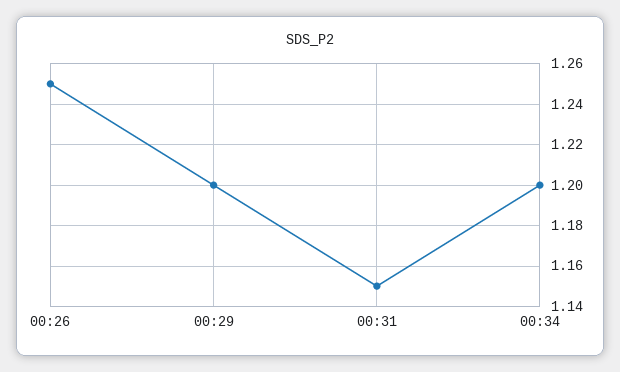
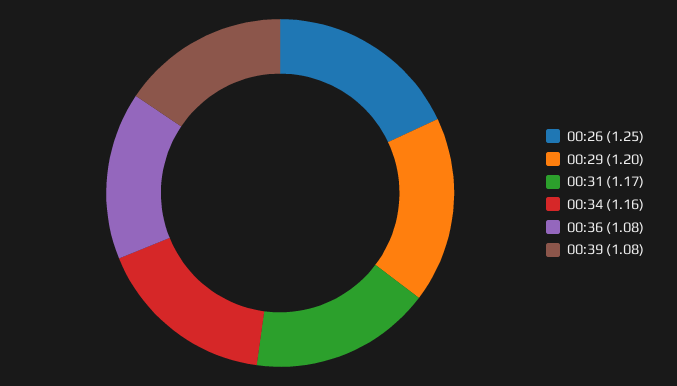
00:31: 1.15 -> 1.17
00:34: 1.2 -> 1.16
00:36: none -> 1.08
00:39: none -> 1.08

